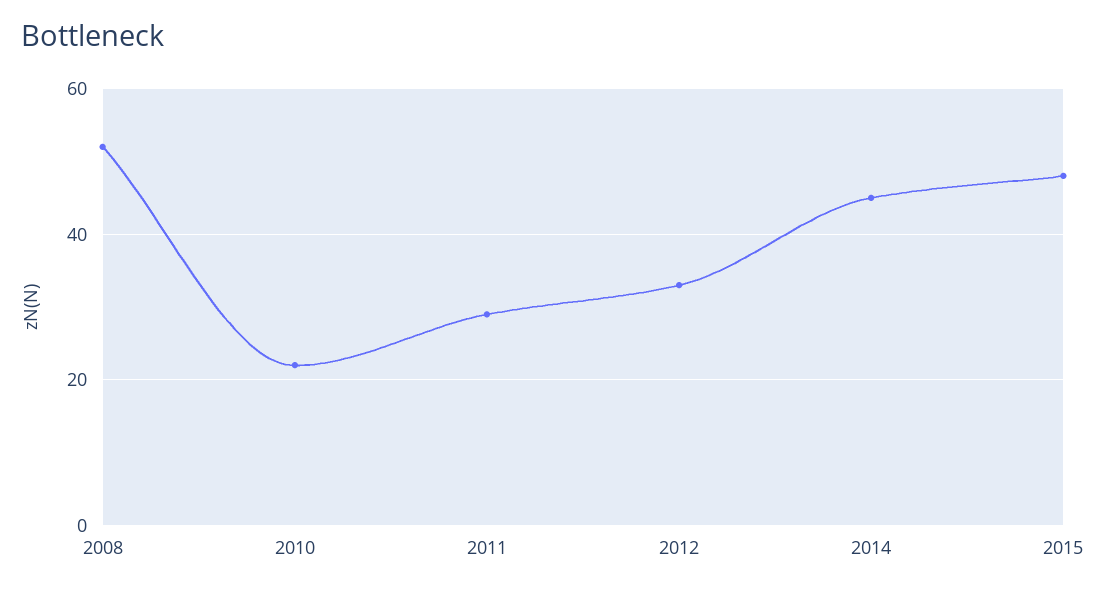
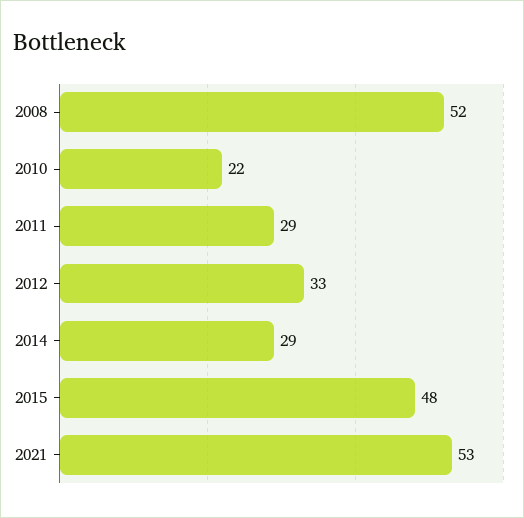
2014: 45 -> 29
2021: none -> 53

